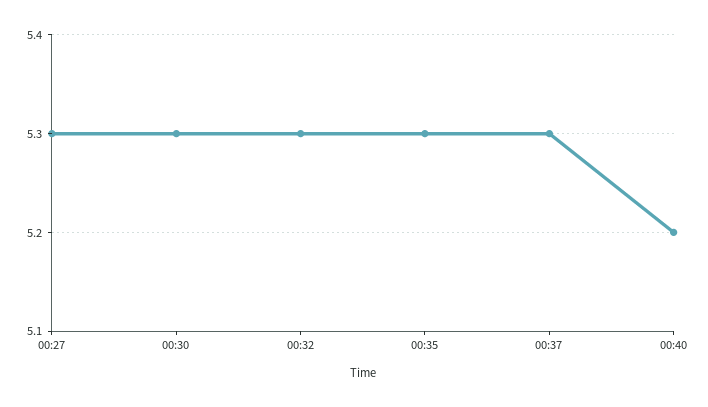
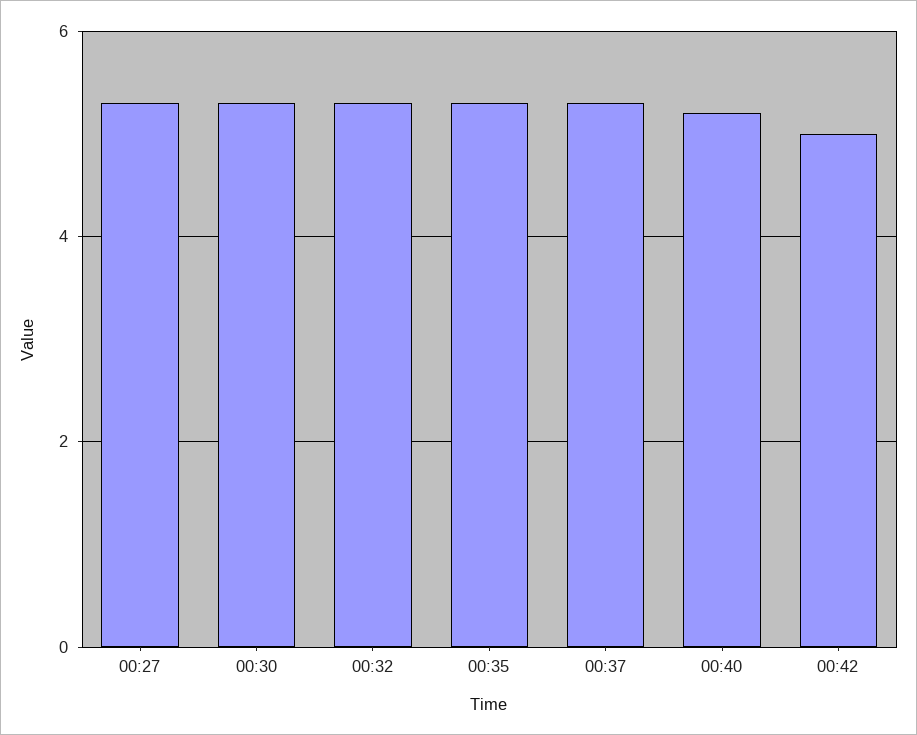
00:42: none -> 5

